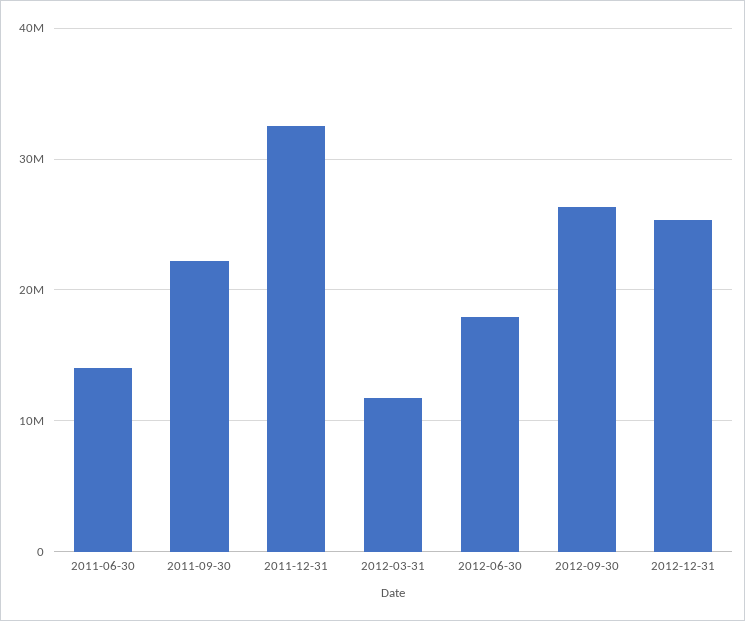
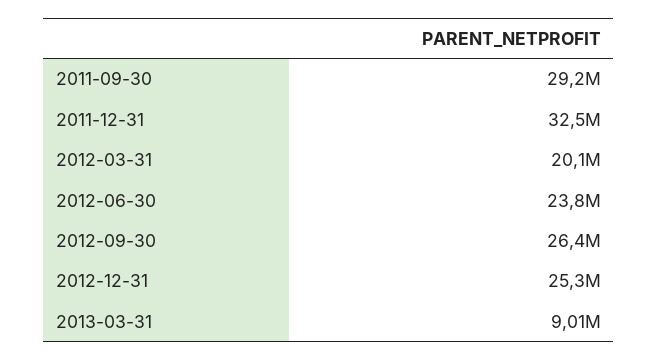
2011-06-30: 14000000 -> none
2011-09-30: 22000000 -> 29200000
2012-03-31: 12000000 -> 20100000
2012-06-30: 18000000 -> 23800000
2013-03-31: none -> 9010000

